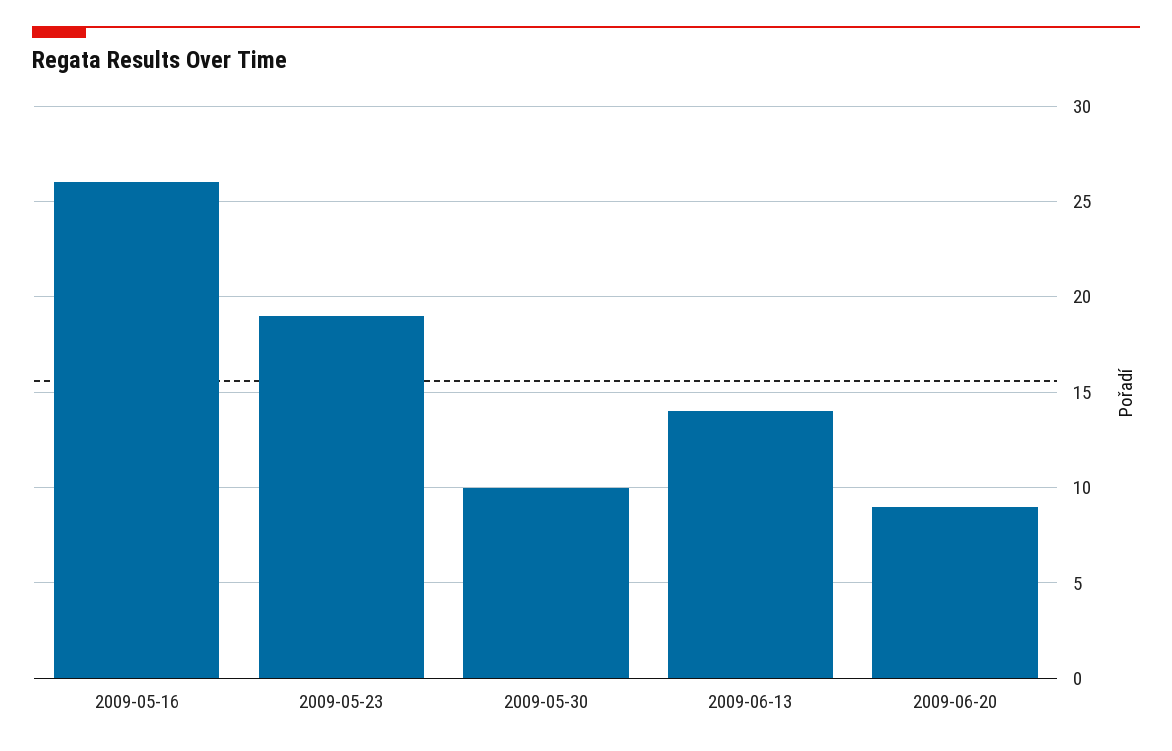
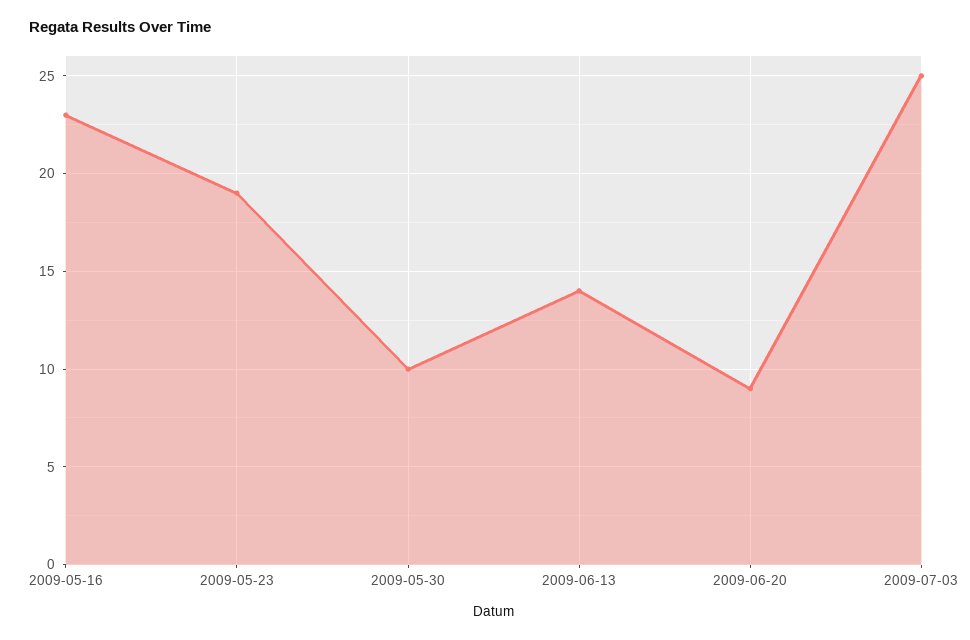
2009-05-16: 26 -> 23
2009-07-03: none -> 25

